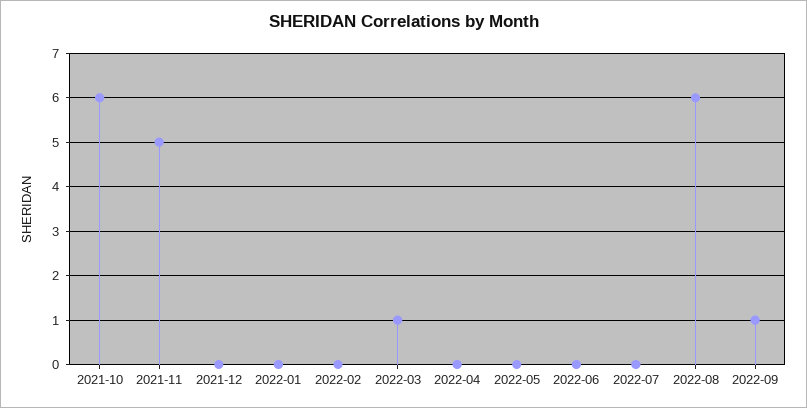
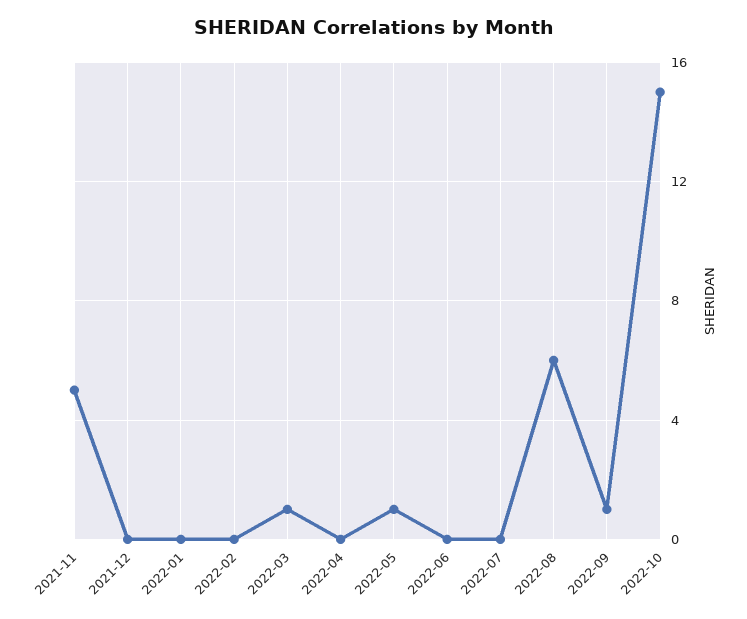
2021-10: 6 -> none
2022-05: 0 -> 1
2022-10: none -> 15

